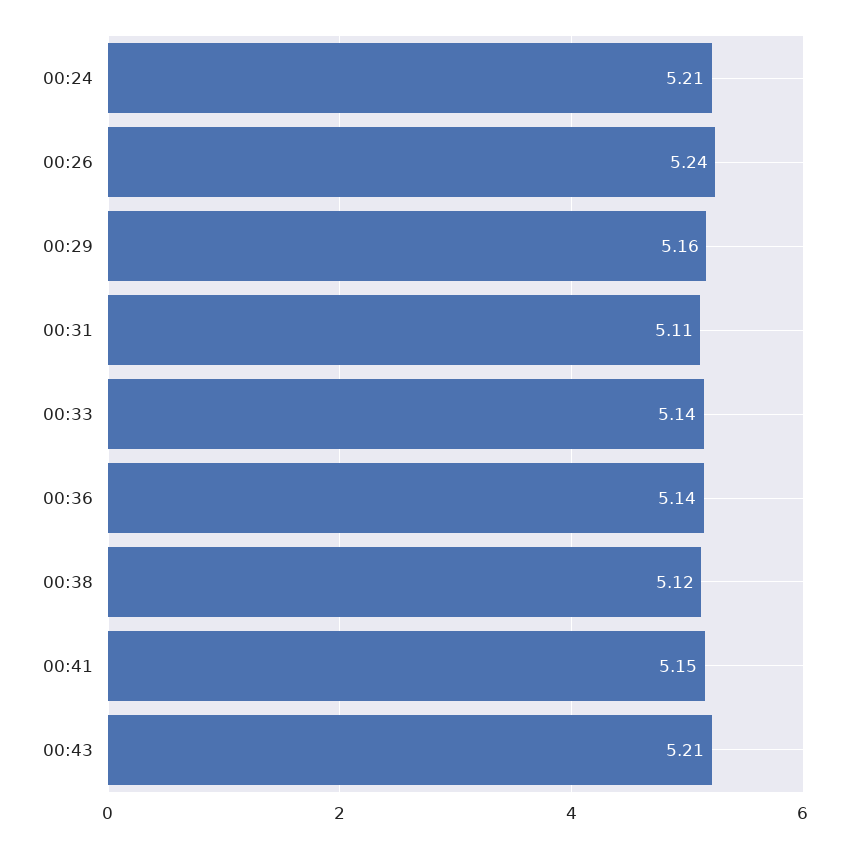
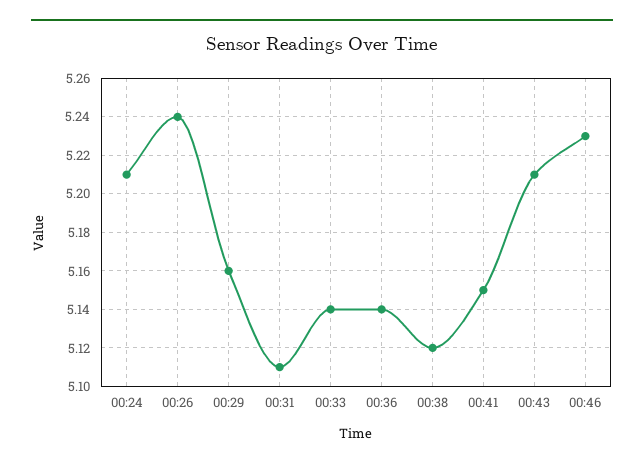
00:46: none -> 5.23

